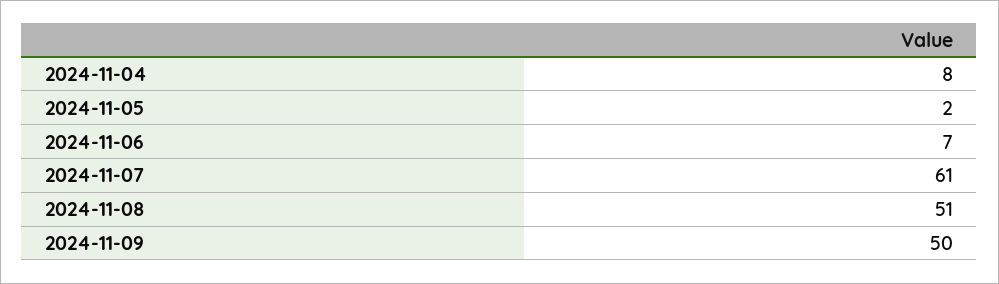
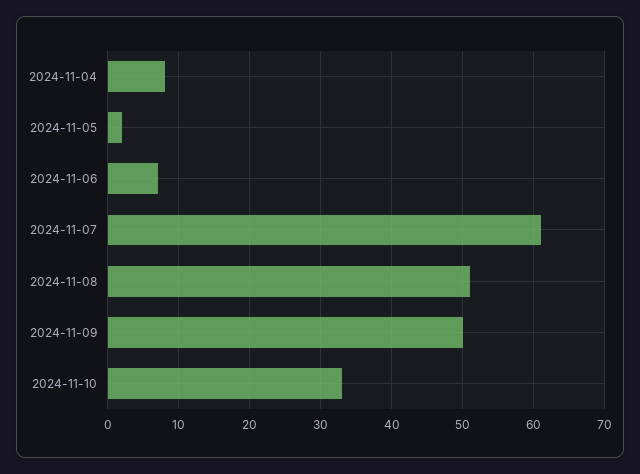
2024-11-10: none -> 33

